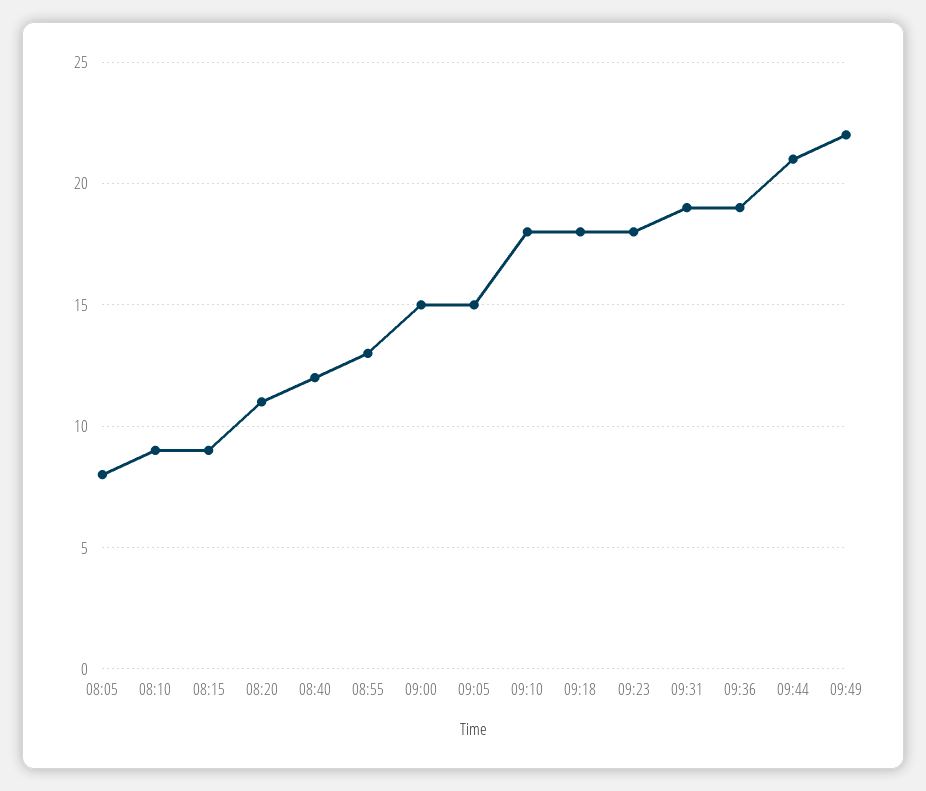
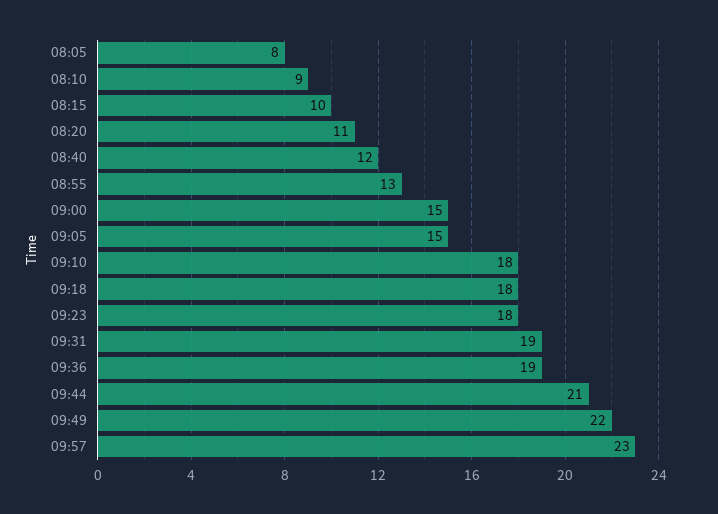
08:15: 9 -> 10
09:57: none -> 23

